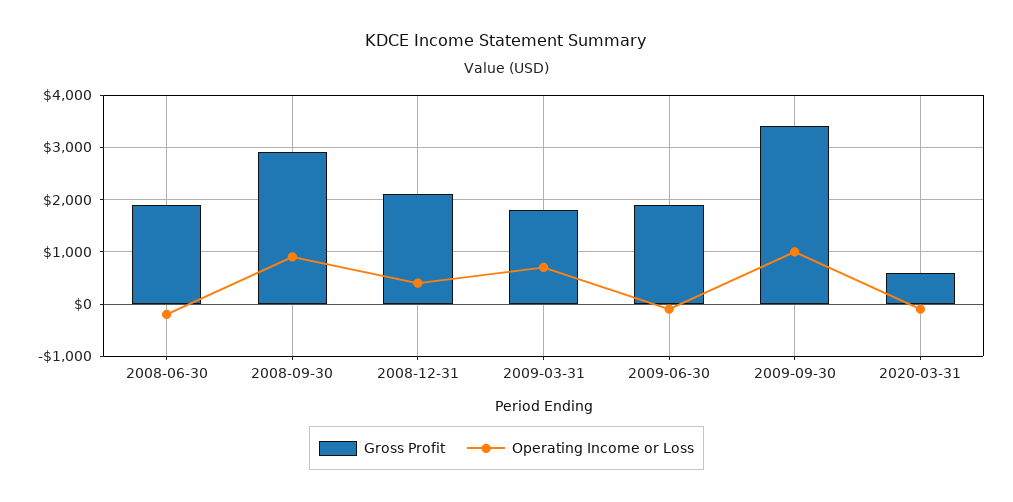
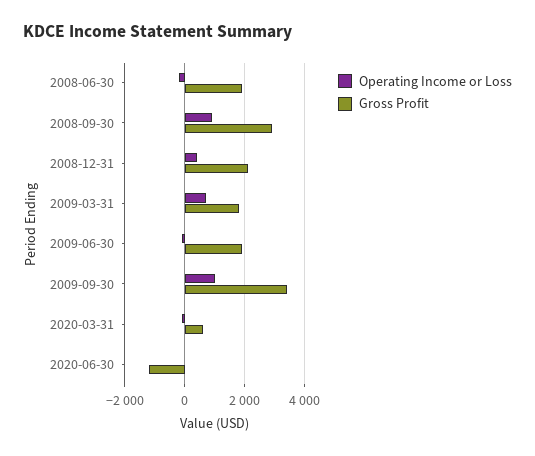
Operating Income or Loss, 2020-06-30: none -> 0
Gross Profit, 2020-06-30: none -> -1200

